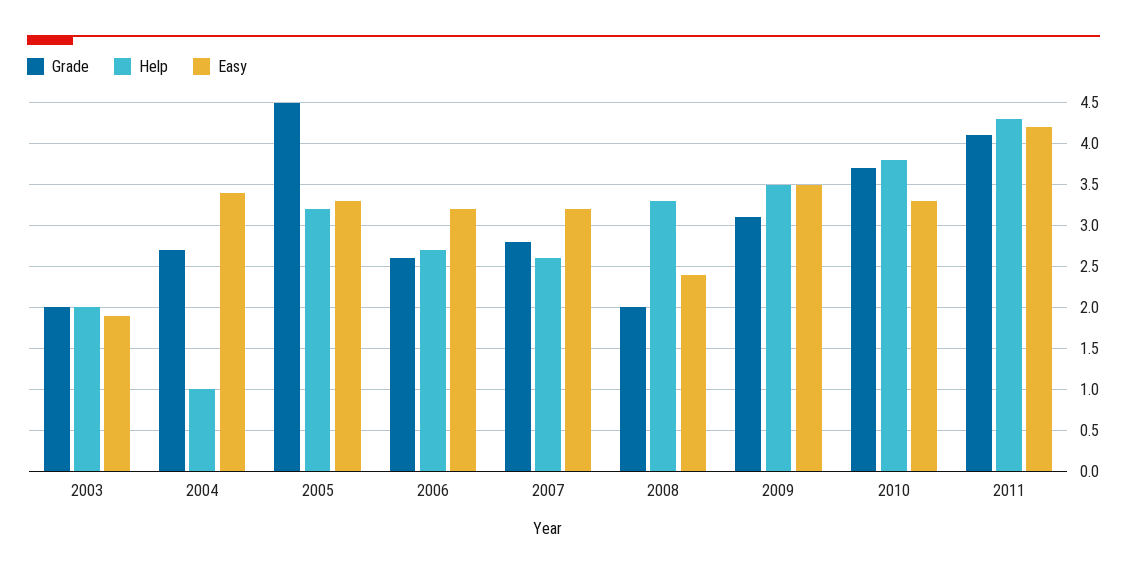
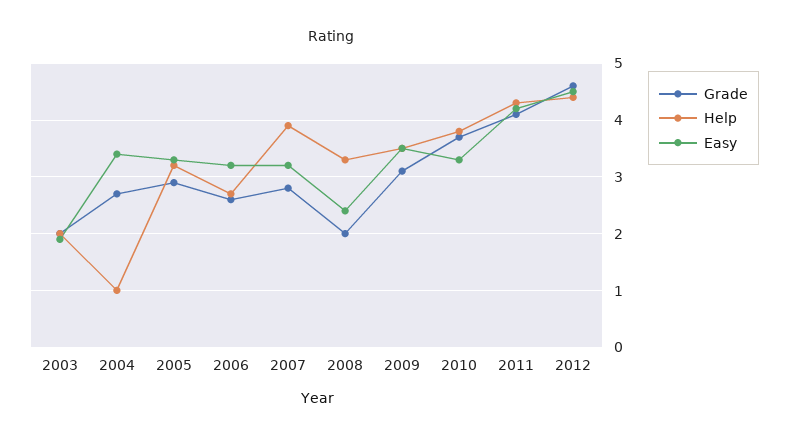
Grade, 2005: 4.5 -> 3
Help, 2007: 2.6 -> 4
Grade, 2012: none -> 4.5
Help, 2012: none -> 4.5
Easy, 2012: none -> 4.5

